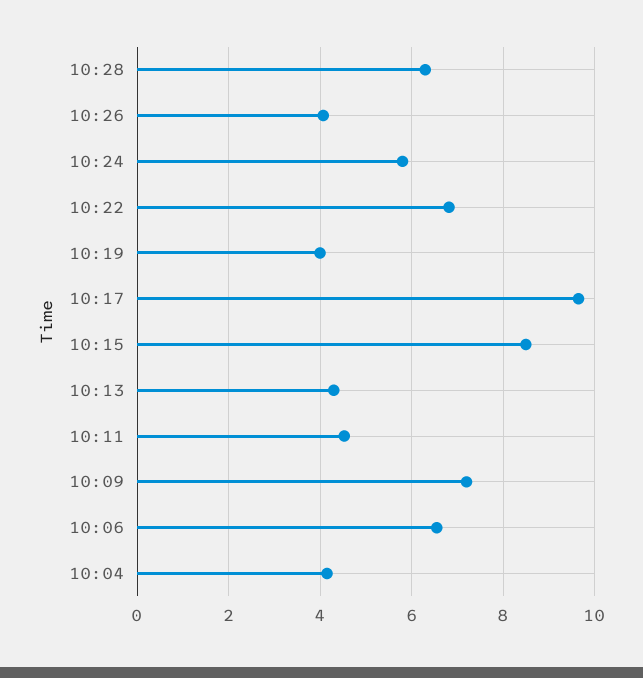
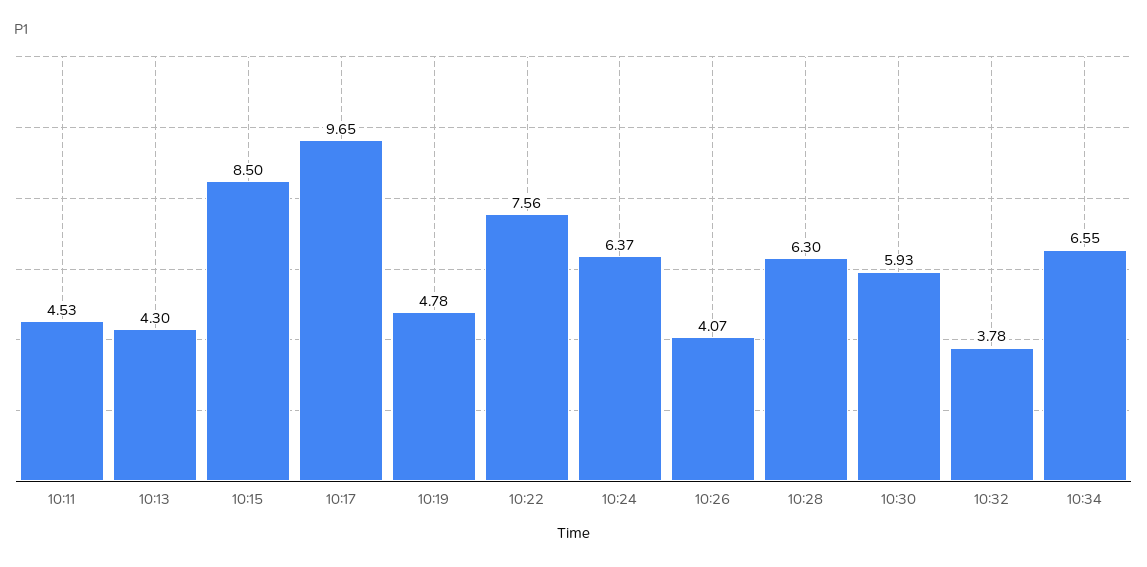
10:24: 5.8 -> 6.37
10:22: 6.8 -> 7.56
10:19: 4 -> 4.78
10:09: 7.2 -> none
10:06: 6.6 -> none
10:04: 4.2 -> none
10:30: none -> 5.93
10:32: none -> 3.78
10:34: none -> 6.55

